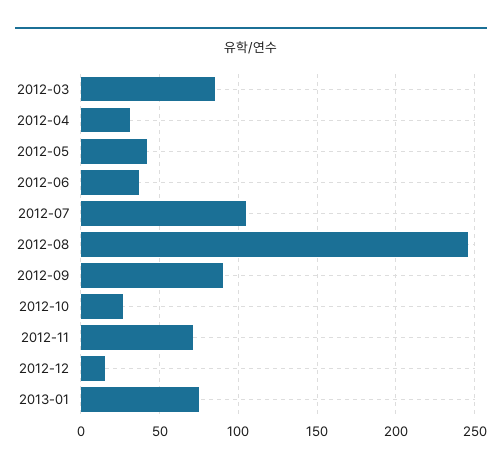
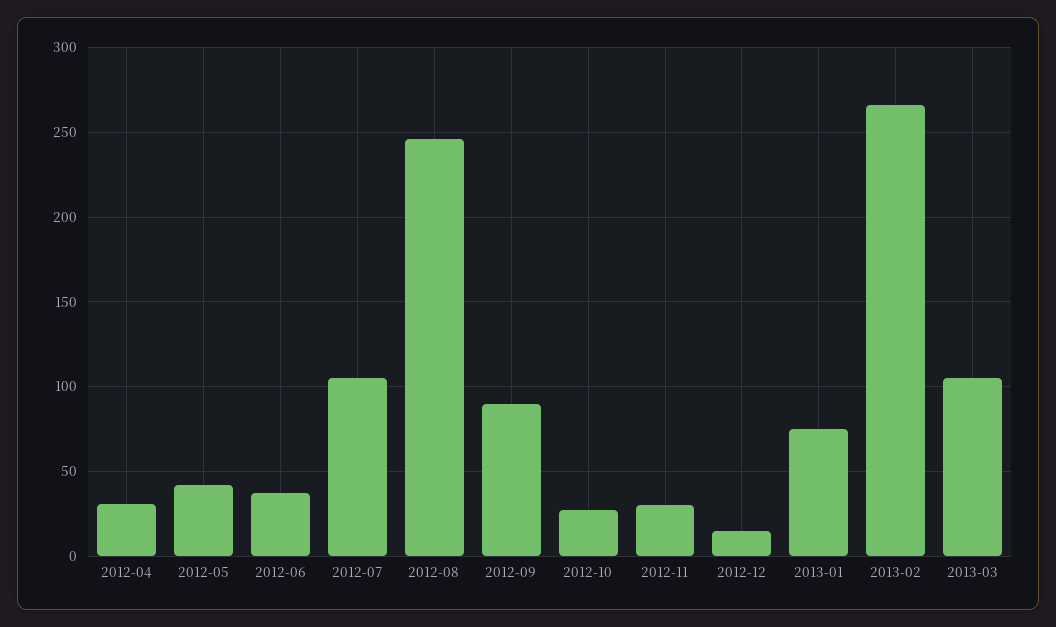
2012-03: 85 -> none
2012-11: 70 -> 30
2013-02: none -> 265
2013-03: none -> 105

